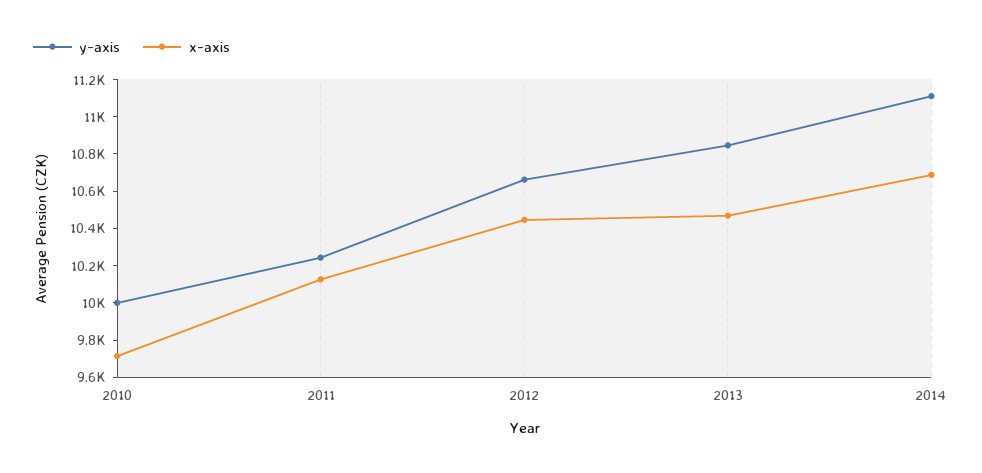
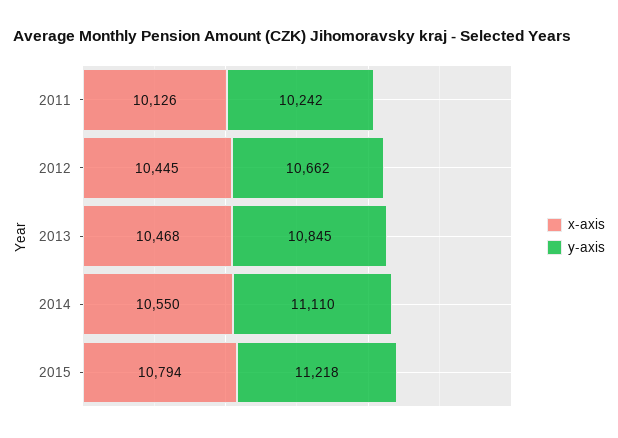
y-axis, 2010: 10000 -> none
x-axis, 2010: 9700 -> none
x-axis, 2014: 10700 -> 10550
x-axis, 2015: none -> 10794
y-axis, 2015: none -> 11218

